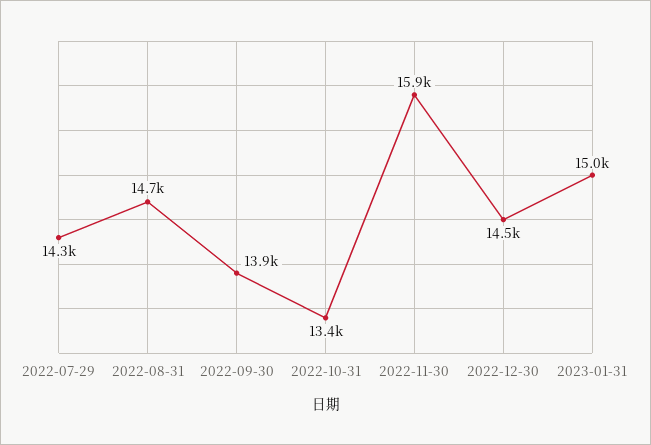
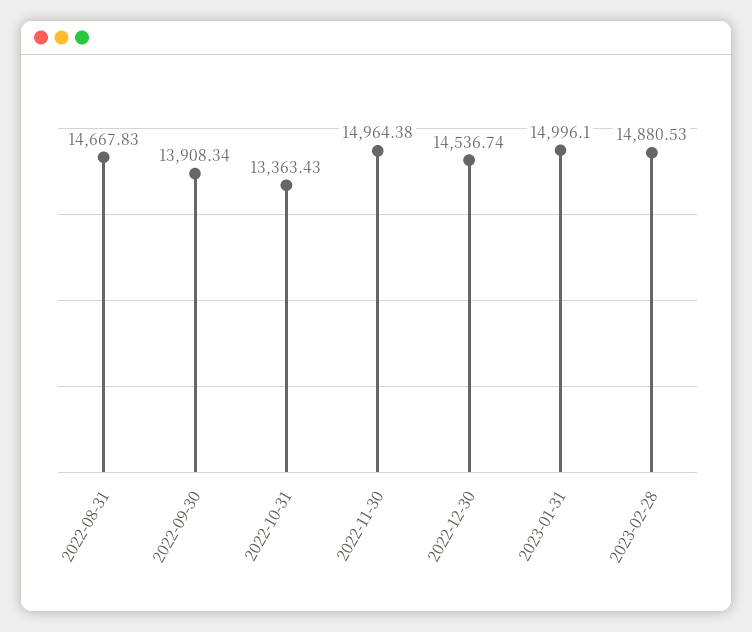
2022-07-29: 14300 -> none
2022-11-30: 15900 -> 14964.38
2023-02-28: none -> 14880.53

